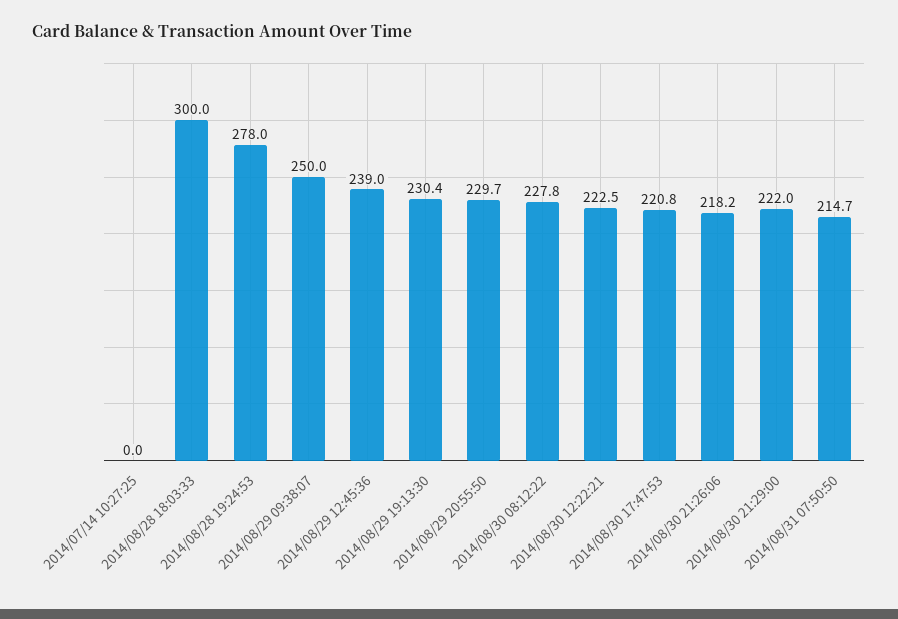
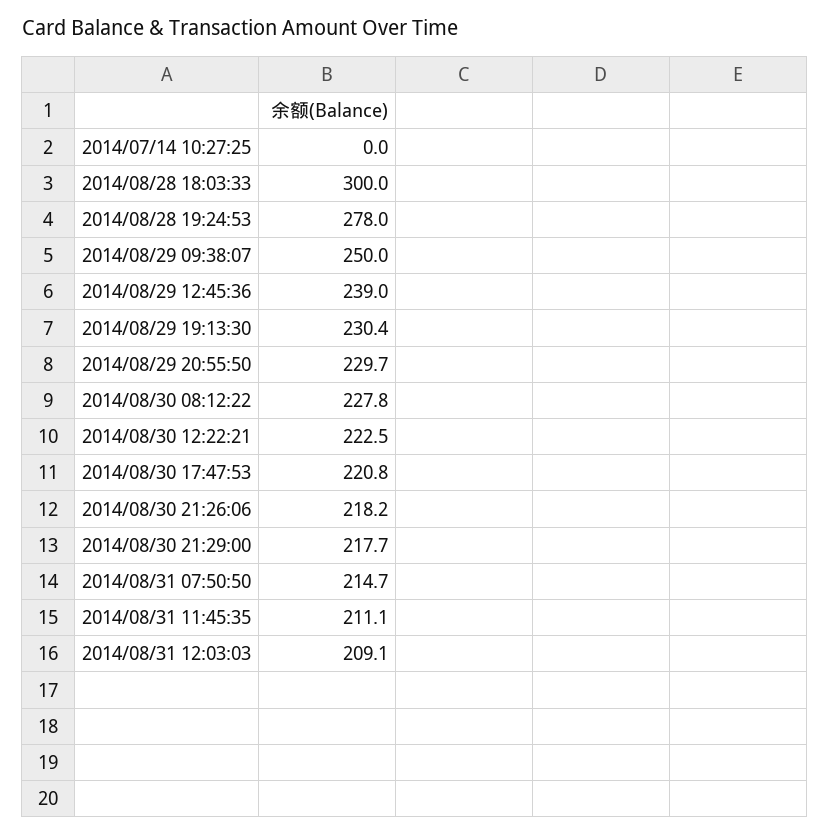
2014/08/30 21:29:00: 222 -> 217.7
2014/08/31 11:45:35: none -> 211.1
2014/08/31 12:03:03: none -> 209.1

